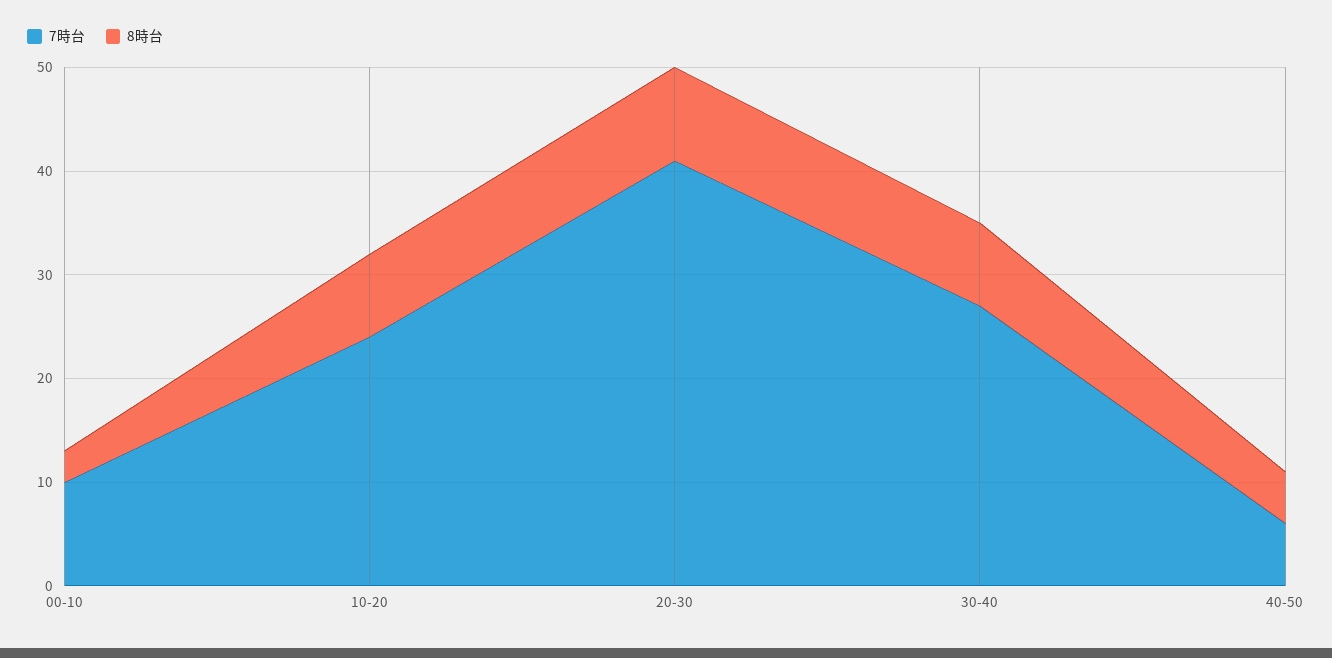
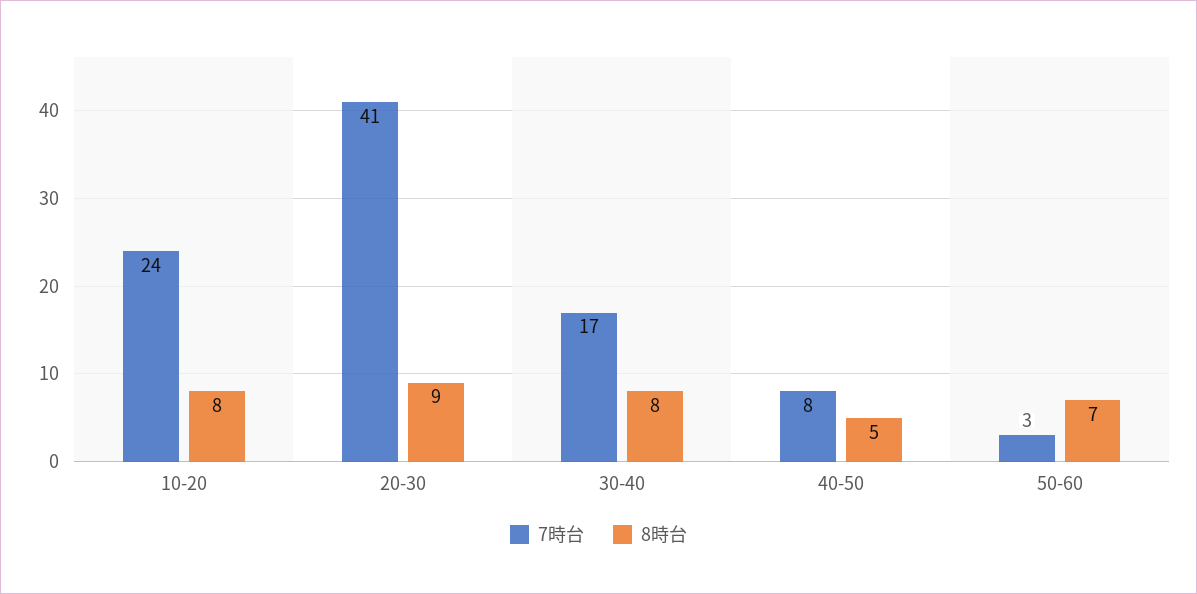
7時台, 00-10: 10 -> none
8時台, 00-10: 3 -> none
7時台, 30-40: 27 -> 17
7時台, 40-50: 6 -> 8
7時台, 50-60: none -> 3
8時台, 50-60: none -> 7

